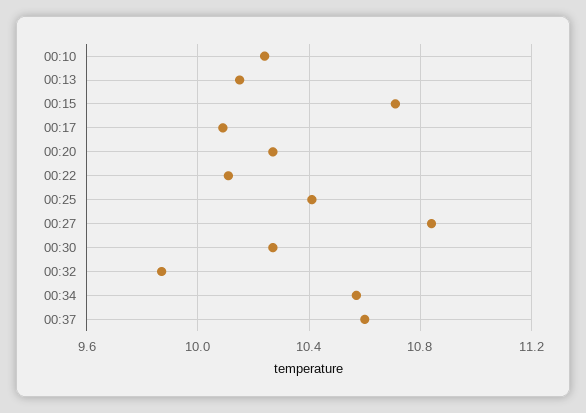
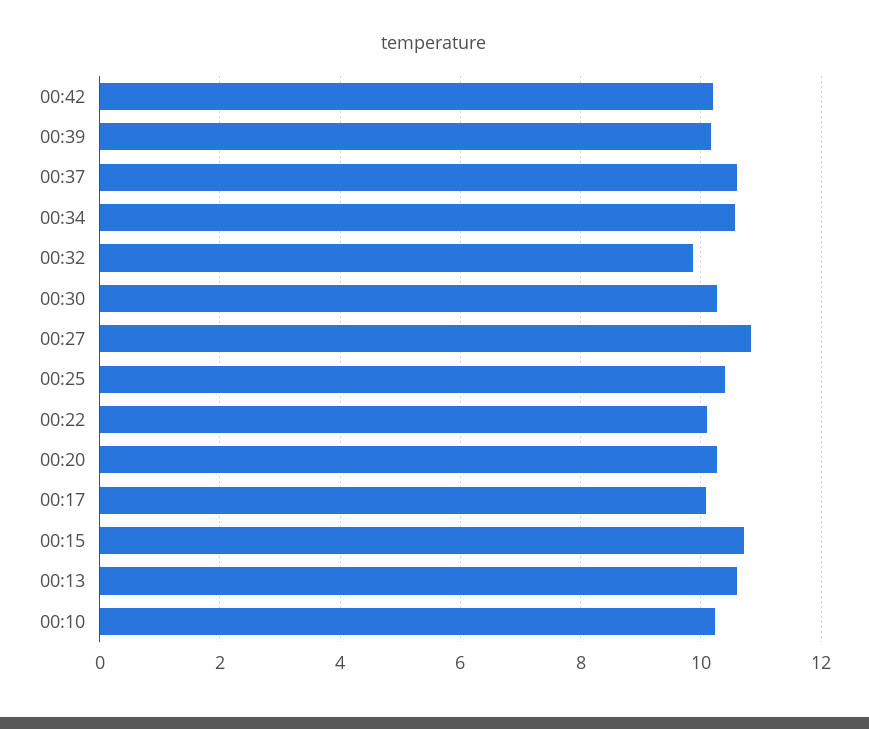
00:13: 10.15 -> 10.6
00:42: none -> 10.2
00:39: none -> 10.2

